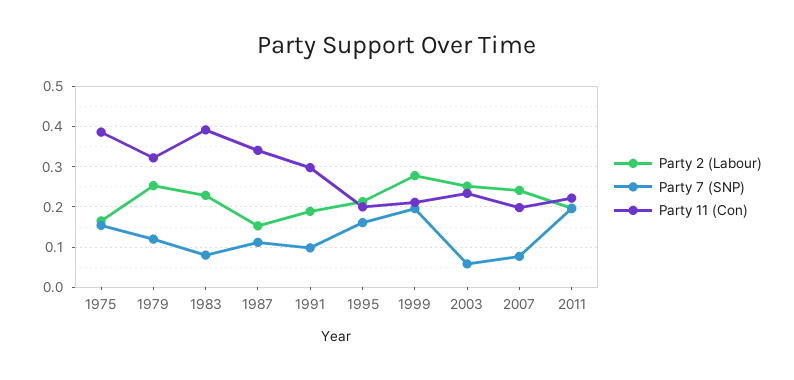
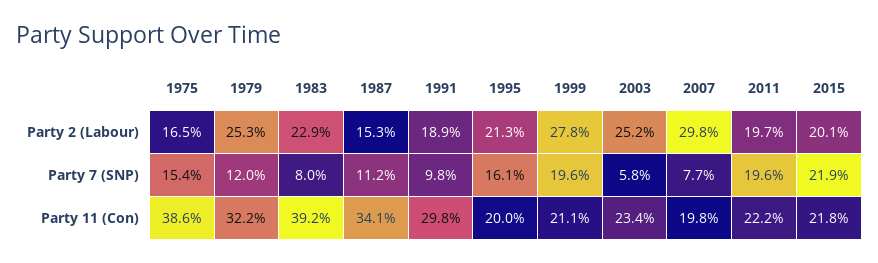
Party 2 (Labour), 2007: 0.24 -> 0.298
Party 2 (Labour), 2015: none -> 0.201
Party 7 (SNP), 2015: none -> 0.219
Party 11 (Con), 2015: none -> 0.218

